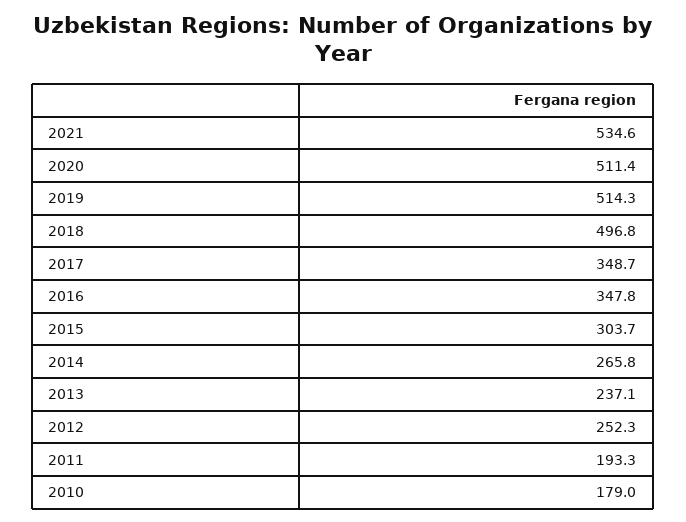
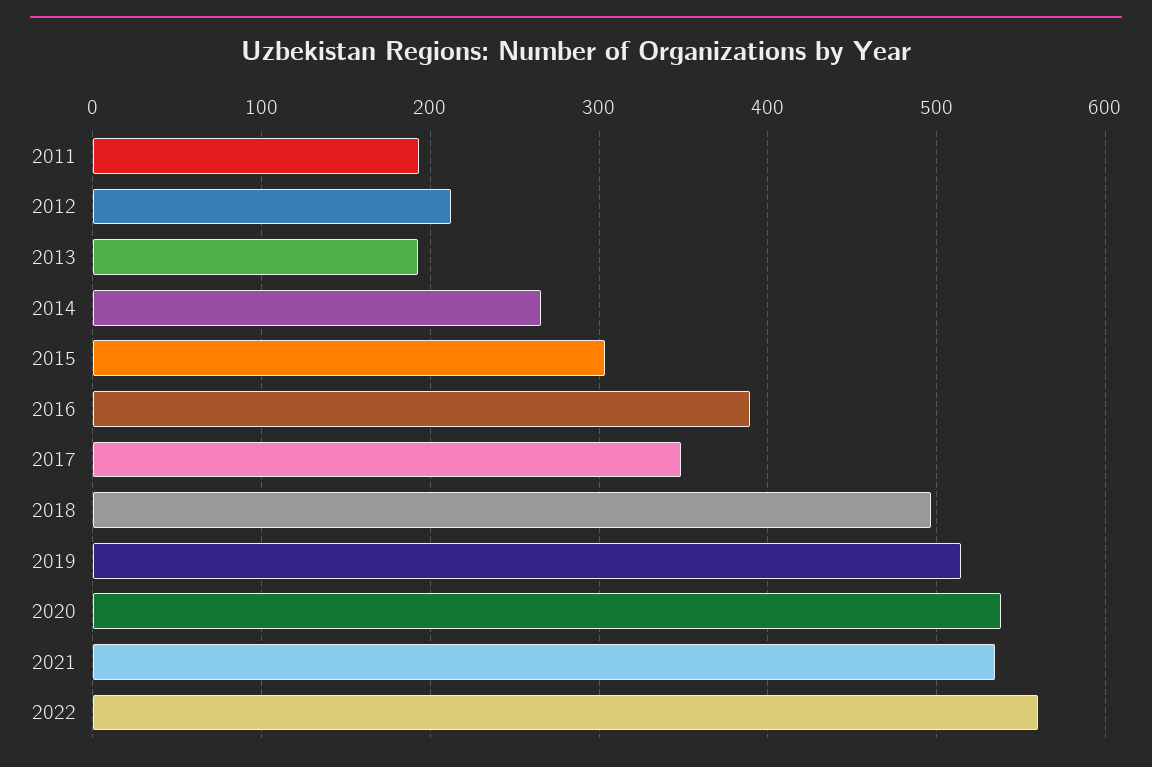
2020: 511.4 -> 540
2016: 347.8 -> 390
2013: 237.1 -> 190
2012: 252.3 -> 210
2010: 179 -> none
2022: none -> 560

